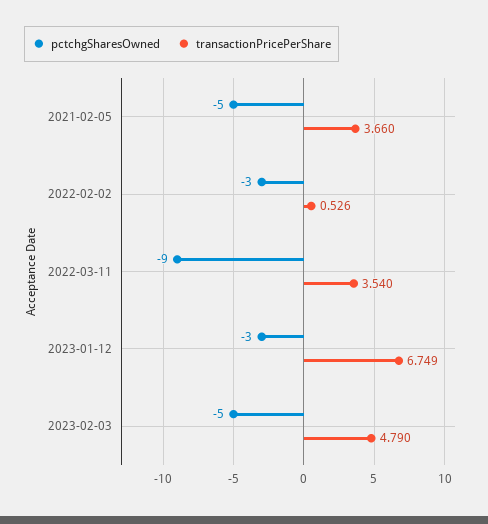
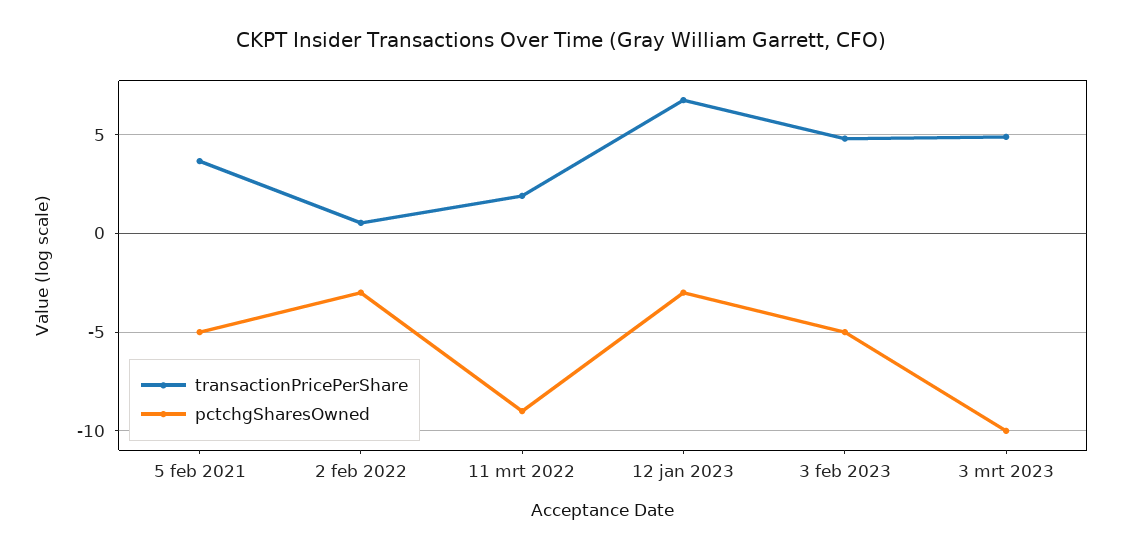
transactionPricePerShare, 2022-03-11: 3.54 -> 2
transactionPricePerShare, 3 mrt 2023: none -> 5
pctchgSharesOwned, 3 mrt 2023: none -> -10

